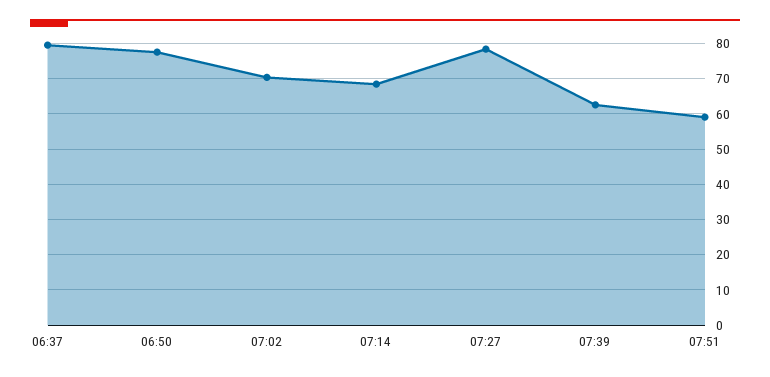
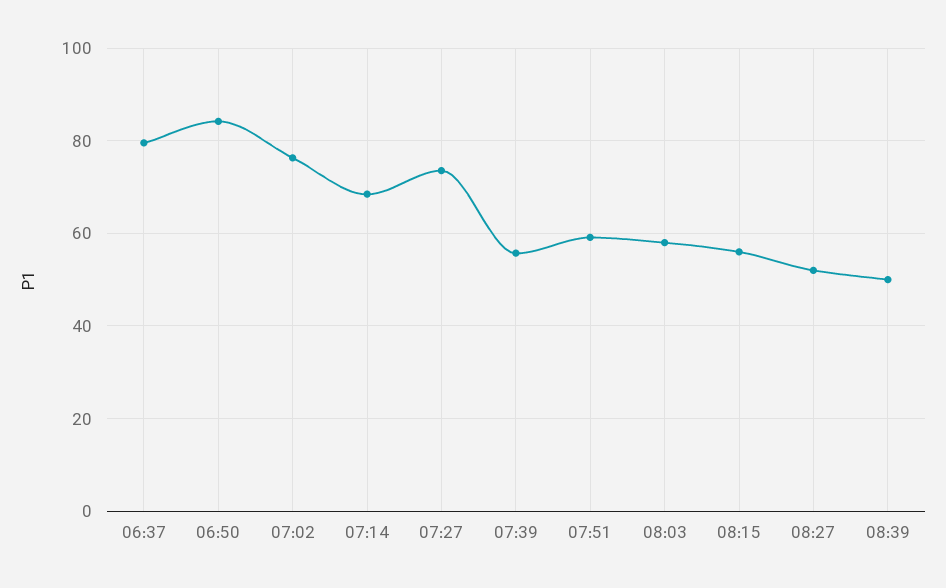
06:50: 78 -> 84
07:02: 70 -> 76
07:27: 78 -> 74
07:39: 62 -> 56
08:03: none -> 58
08:15: none -> 56
08:27: none -> 52
08:39: none -> 50

